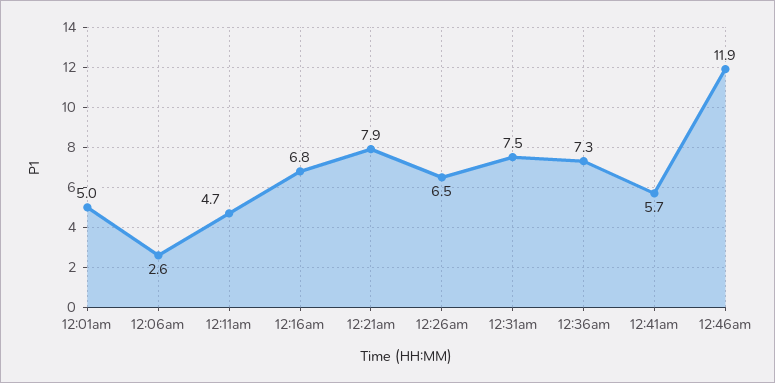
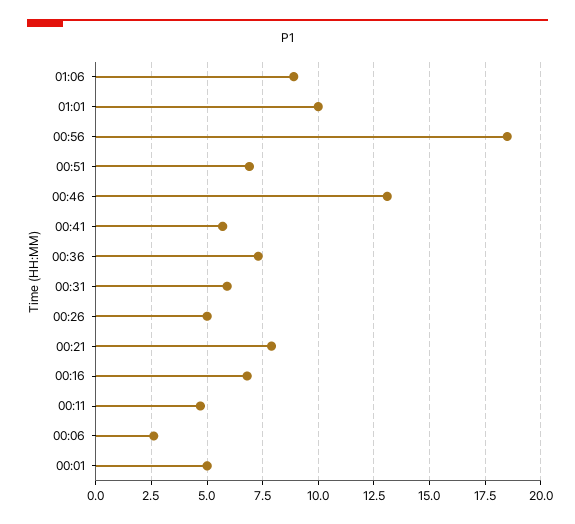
12:26am: 6.5 -> 5
12:31am: 7.5 -> 6
12:46am: 11.9 -> 13
01:06: none -> 9
01:01: none -> 10
00:56: none -> 18.5
00:51: none -> 7

